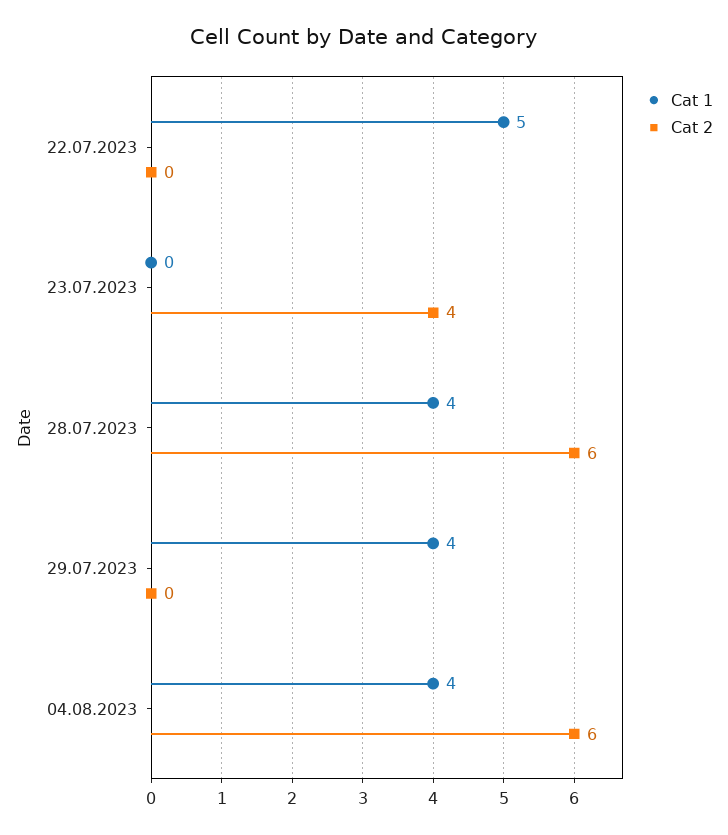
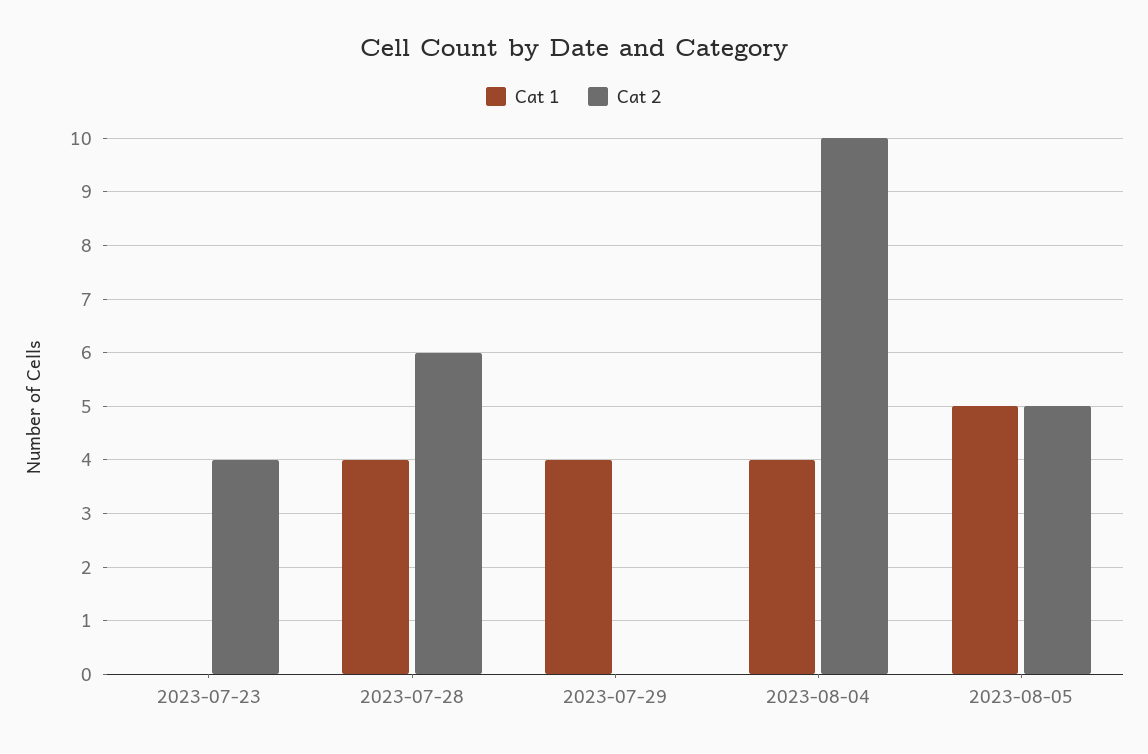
Cat 1, 22.07.2023: 5 -> none
Cat 2, 22.07.2023: 0 -> none
Cat 2, 04.08.2023: 6 -> 10
Cat 1, 2023-08-05: none -> 5
Cat 2, 2023-08-05: none -> 5

